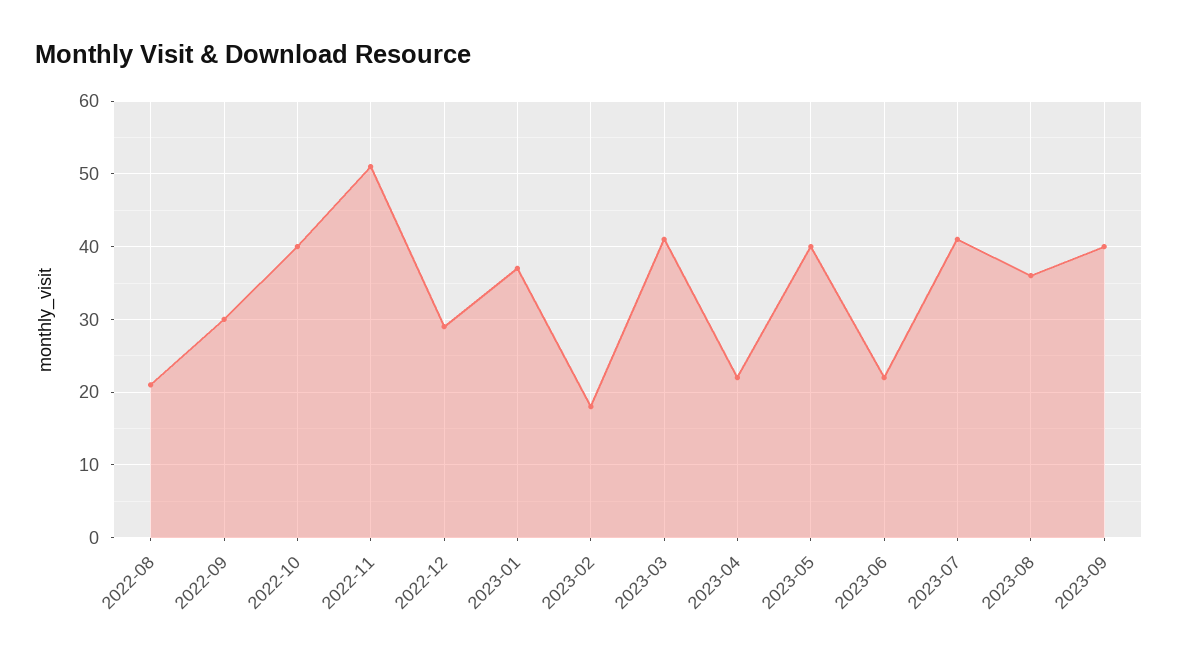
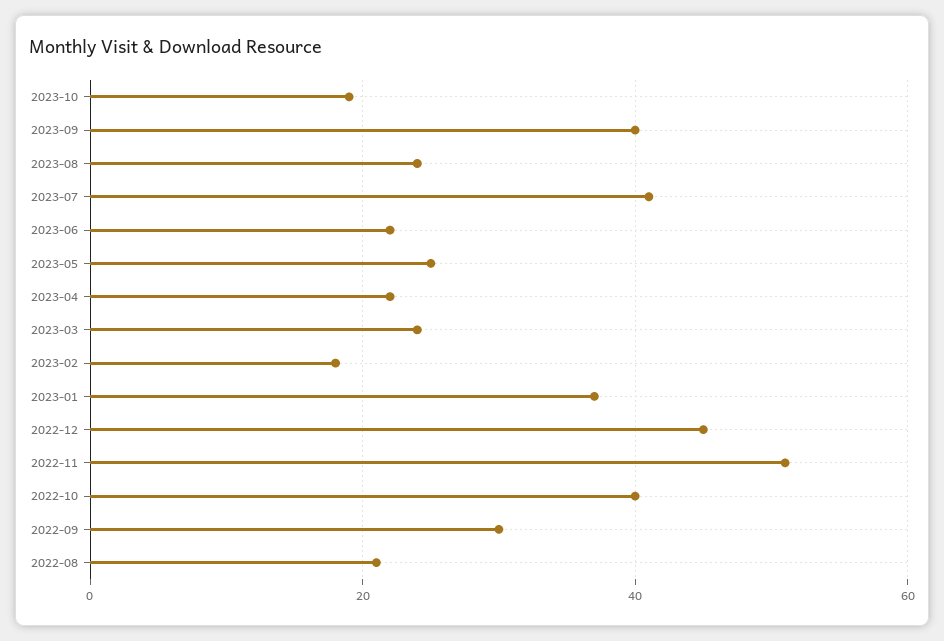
2022-12: 29 -> 45
2023-03: 41 -> 25
2023-05: 40 -> 25
2023-08: 36 -> 25
2023-10: none -> 20

